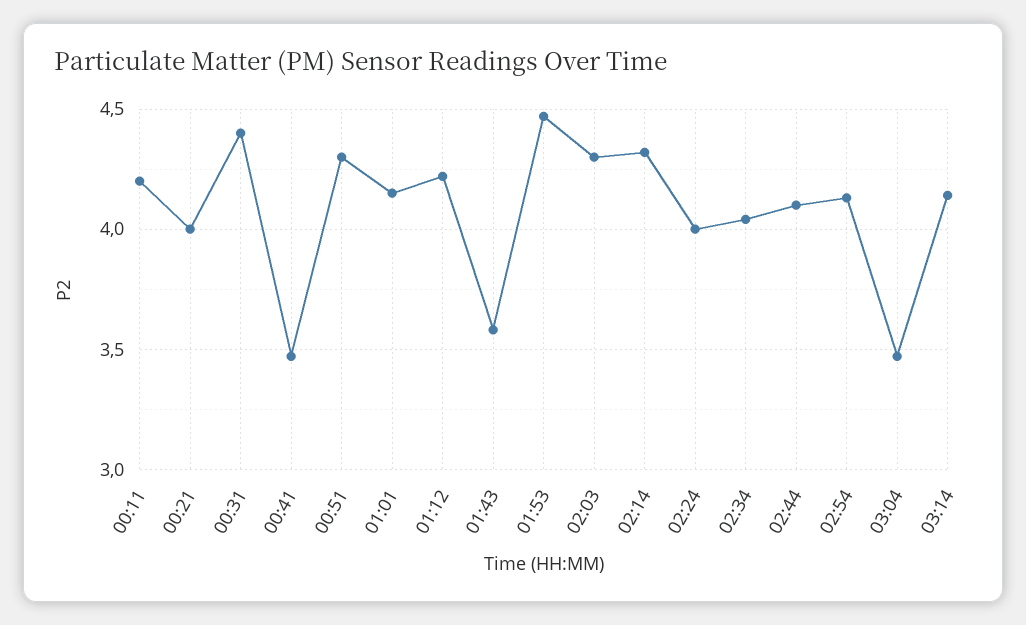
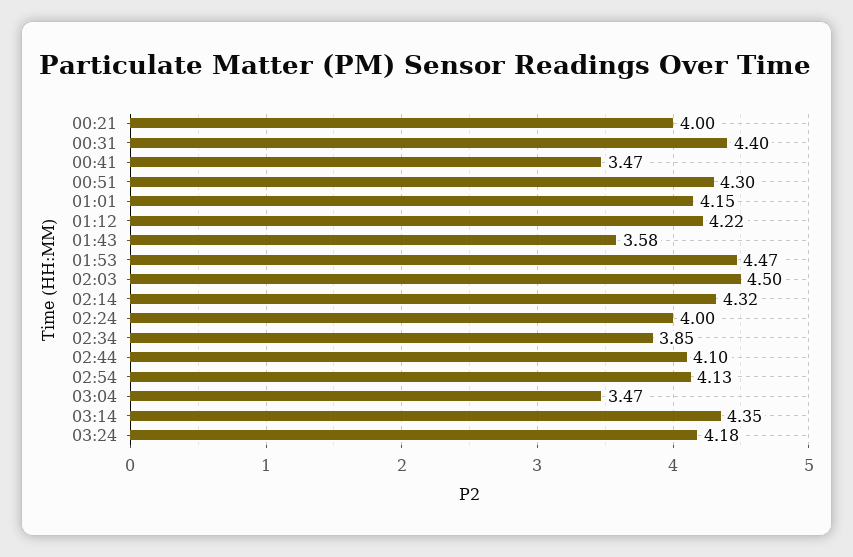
00:11: 4.2 -> none
02:03: 4.3 -> 4.5
02:34: 4.05 -> 3.85
03:14: 4.15 -> 4.35
03:24: none -> 4.18

